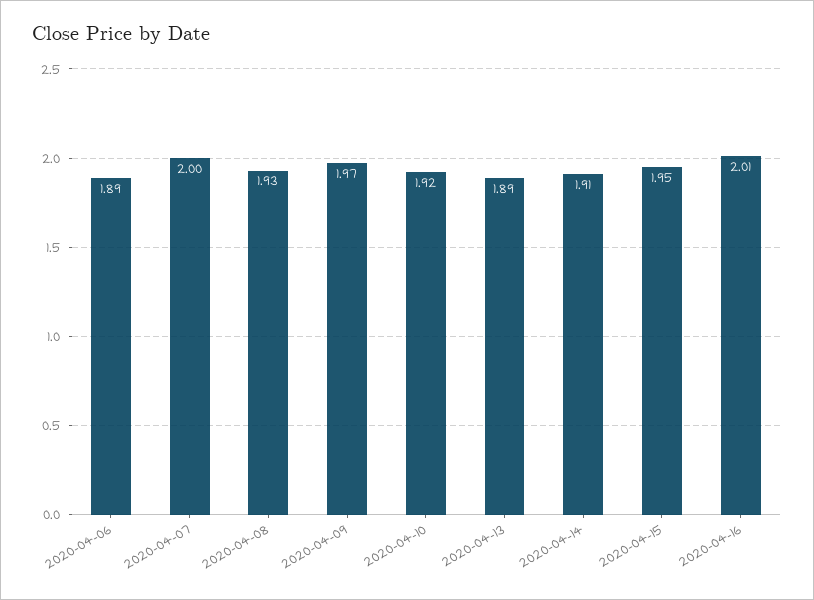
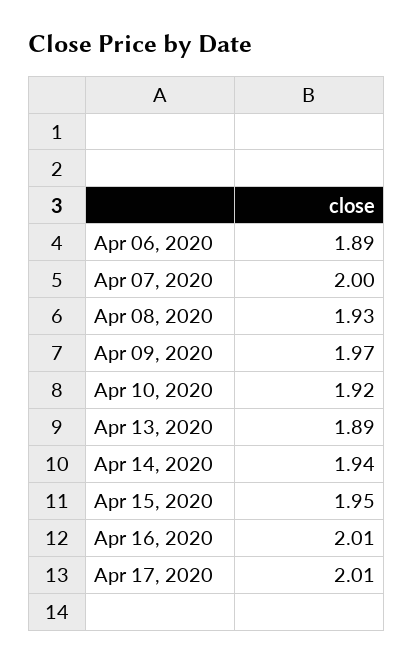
2020-04-14: 1.91 -> 1.94
Apr 17, 2020: none -> 2.01

